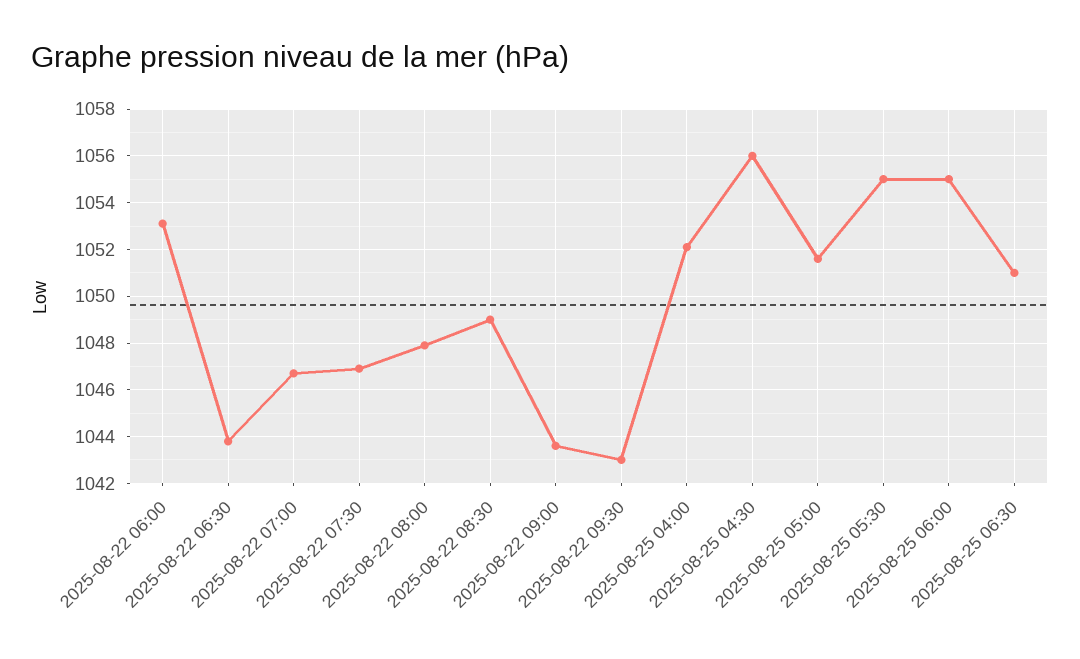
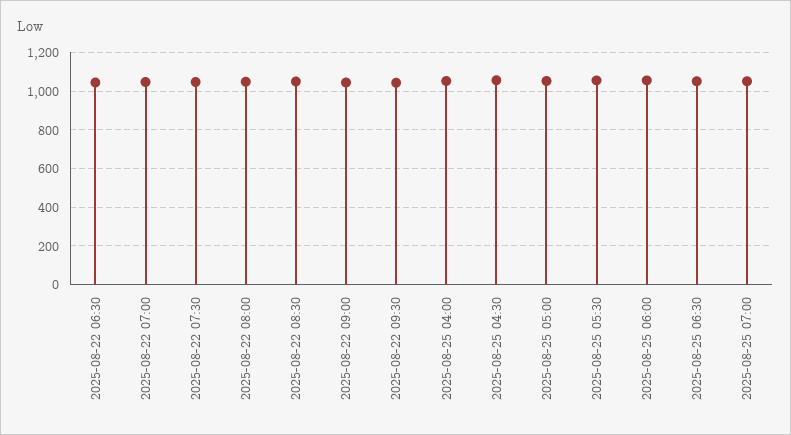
2025-08-22 06:00: 1053 -> none
2025-08-25 07:00: none -> 1050

